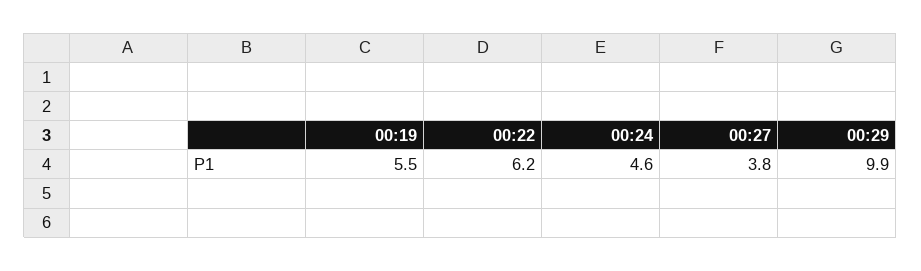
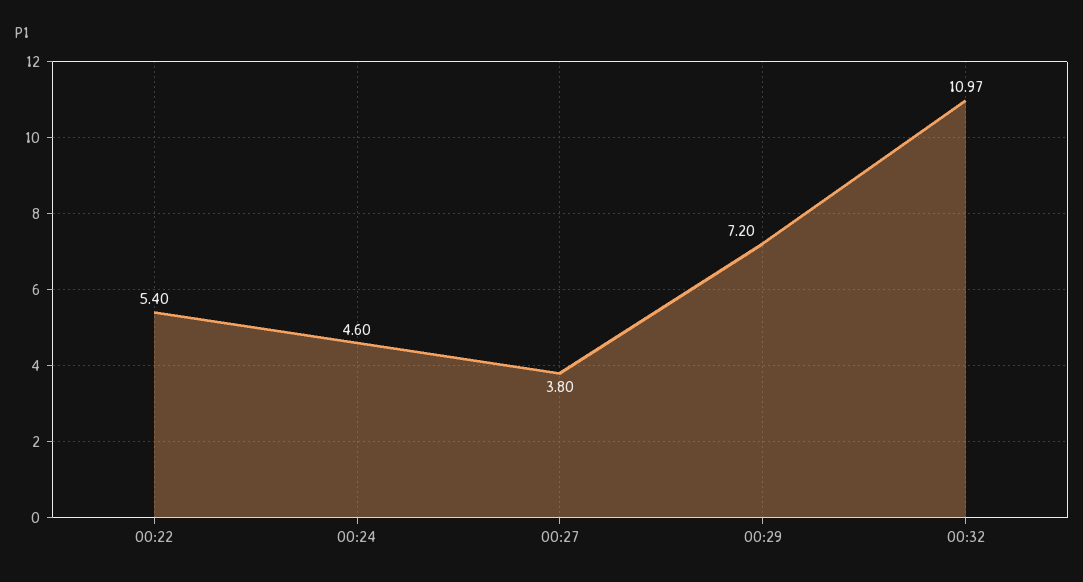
00:19: 5.5 -> none
00:22: 6.2 -> 5.4
00:29: 9.9 -> 7.2
00:32: none -> 10.97

